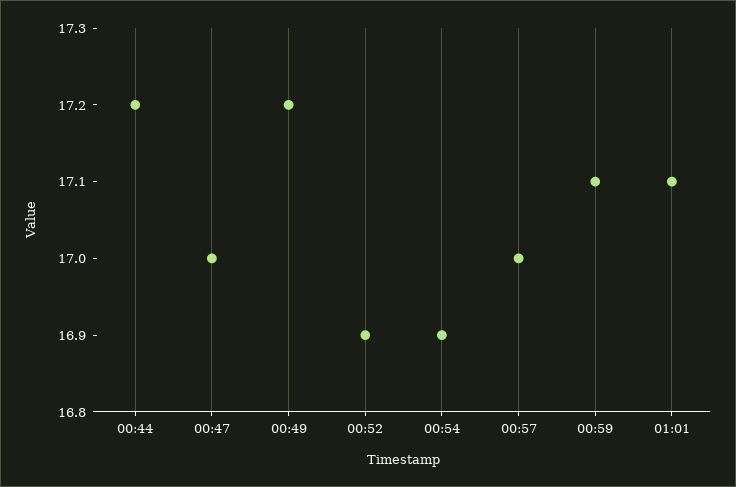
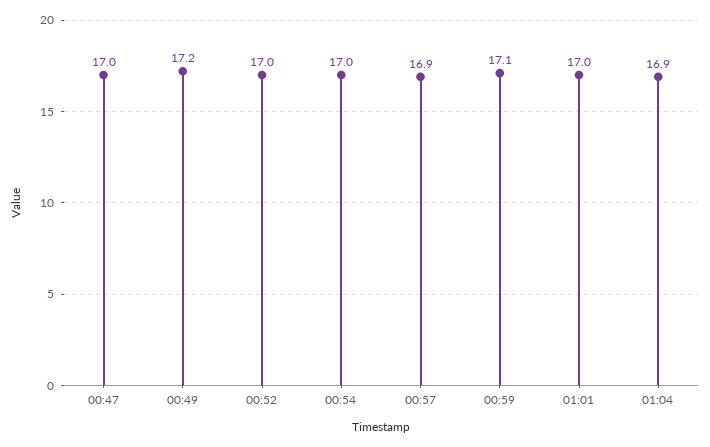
00:44: 17.2 -> none
00:52: 16.9 -> 17
00:54: 16.9 -> 17
00:57: 17 -> 16.9
01:01: 17.1 -> 17
01:04: none -> 16.9

